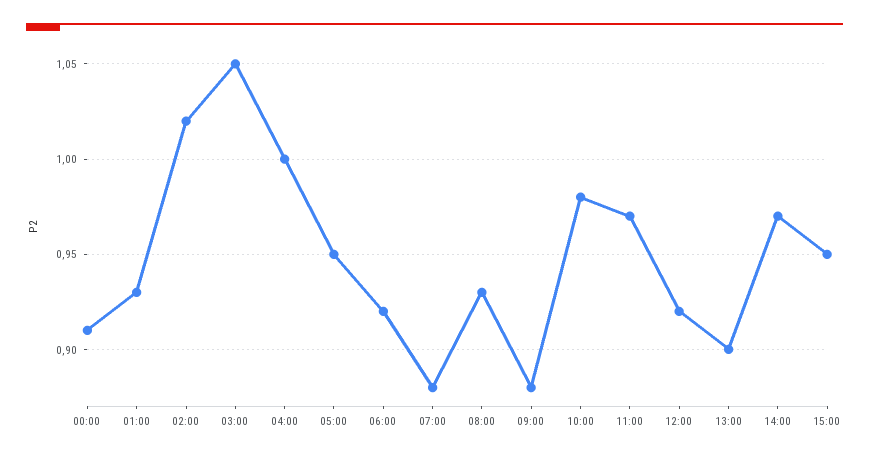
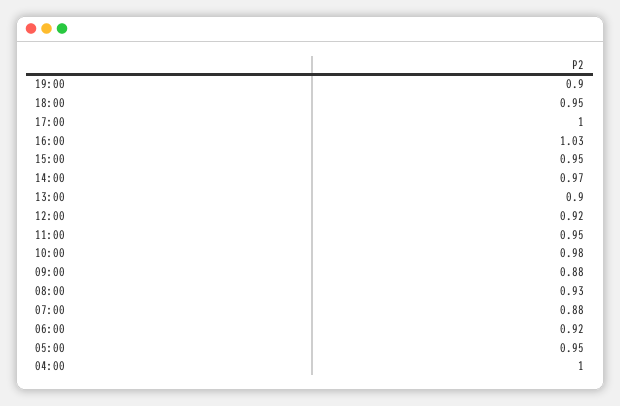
00:00: 0.91 -> none
01:00: 0.93 -> none
02:00: 1.02 -> none
03:00: 1.05 -> none
11:00: 0.97 -> 0.95
19:00: none -> 0.9
18:00: none -> 0.95
17:00: none -> 1
16:00: none -> 1.03

